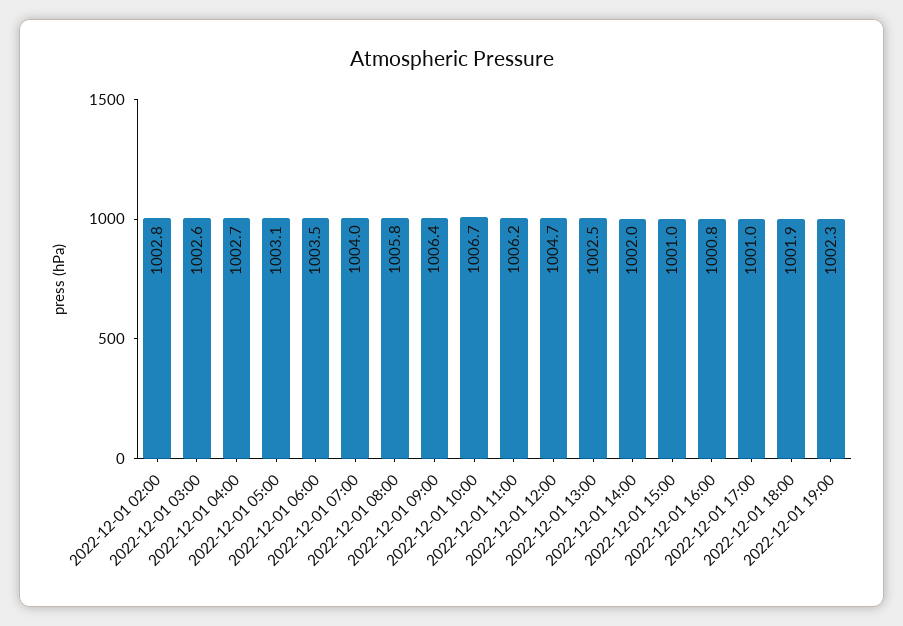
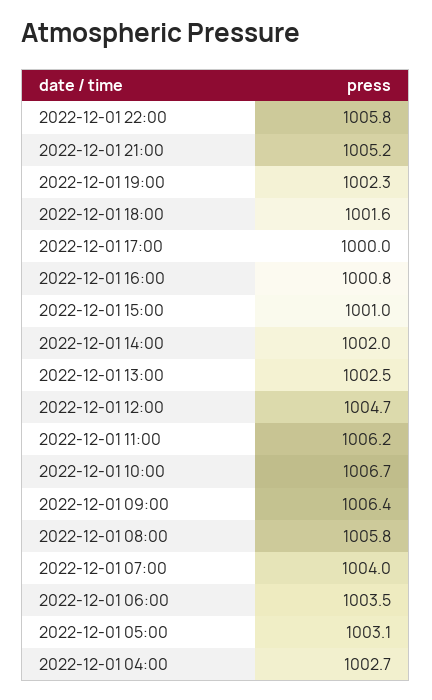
2022-12-01 02:00: 1002.8 -> none
2022-12-01 03:00: 1002.6 -> none
2022-12-01 17:00: 1001 -> 1000
2022-12-01 18:00: 1001.9 -> 1001.6
2022-12-01 22:00: none -> 1005.8
2022-12-01 21:00: none -> 1005.2

